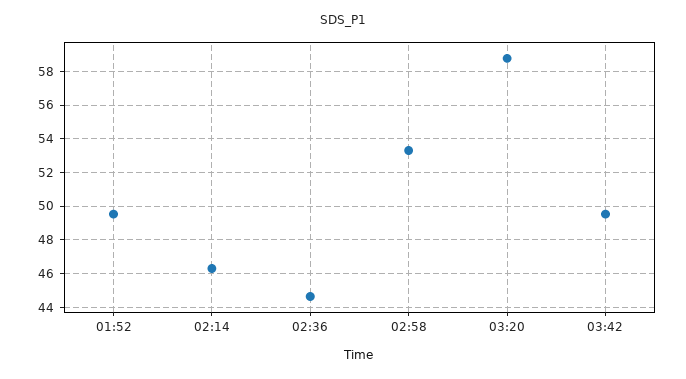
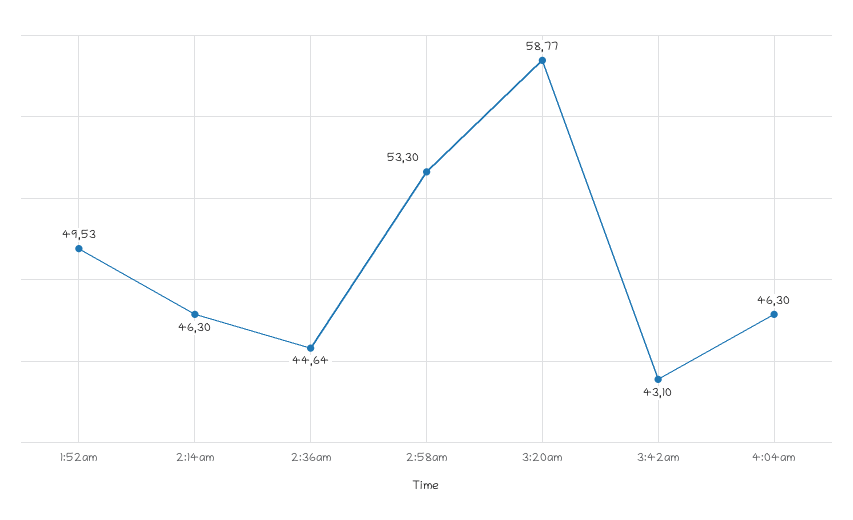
03:42: 49.5 -> 43.1
4:04am: none -> 46.3

